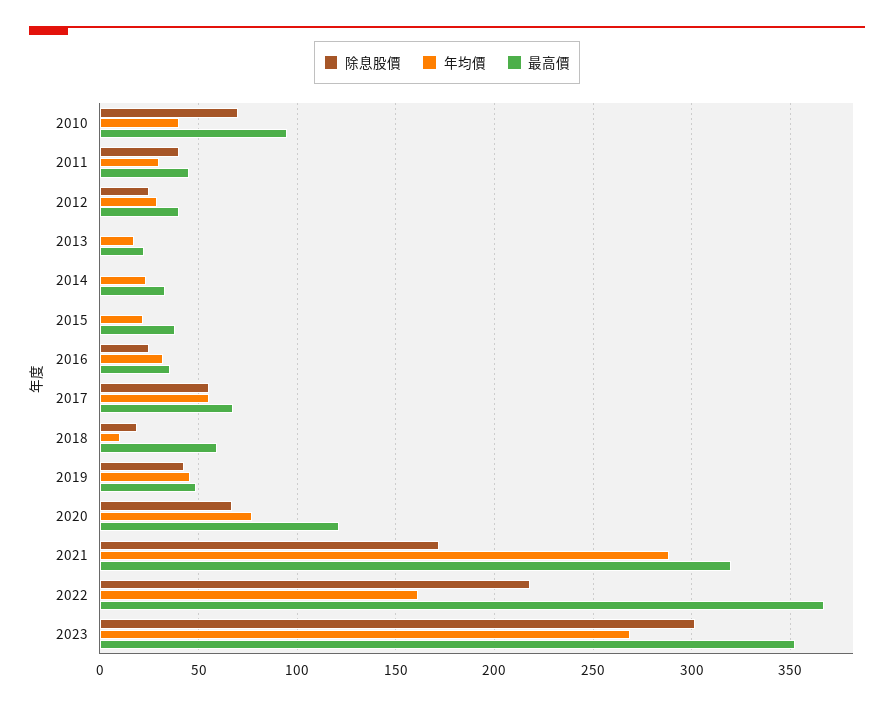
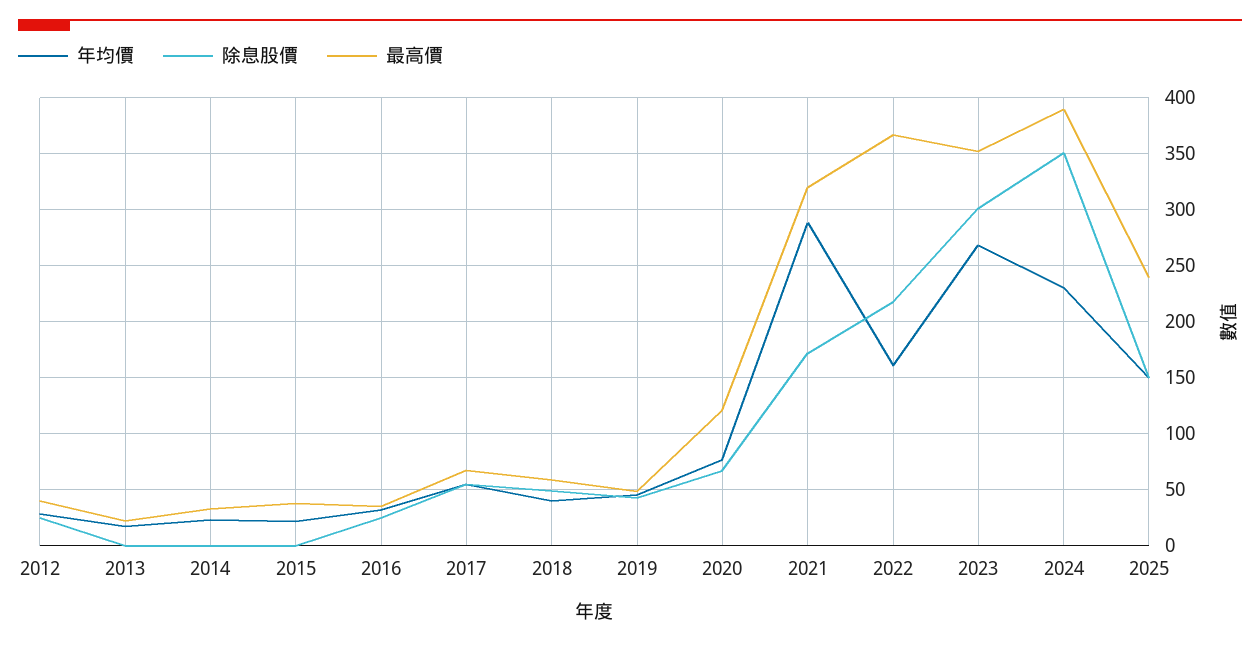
除息股價, 2010: 70 -> none
年均價, 2010: 40 -> none
最高價, 2010: 95 -> none
除息股價, 2011: 40 -> none
年均價, 2011: 30 -> none
最高價, 2011: 45 -> none
除息股價, 2018: 20 -> 50
年均價, 2018: 10 -> 40
年均價, 2024: none -> 230
除息股價, 2024: none -> 350
最高價, 2024: none -> 390
年均價, 2025: none -> 150
除息股價, 2025: none -> 150
最高價, 2025: none -> 240

